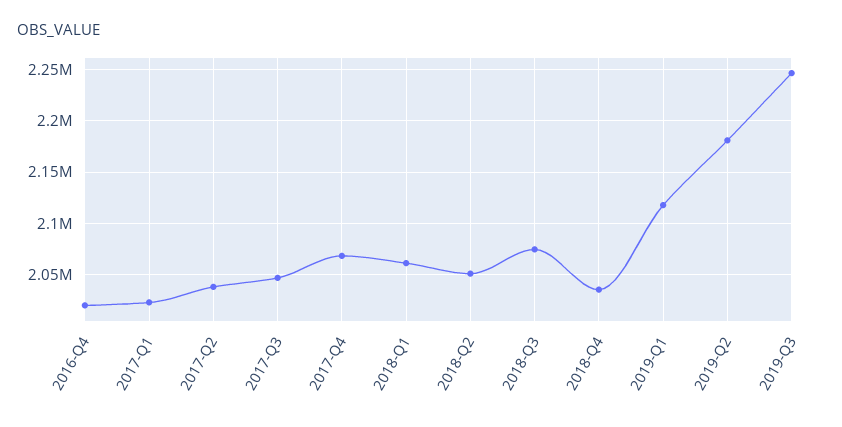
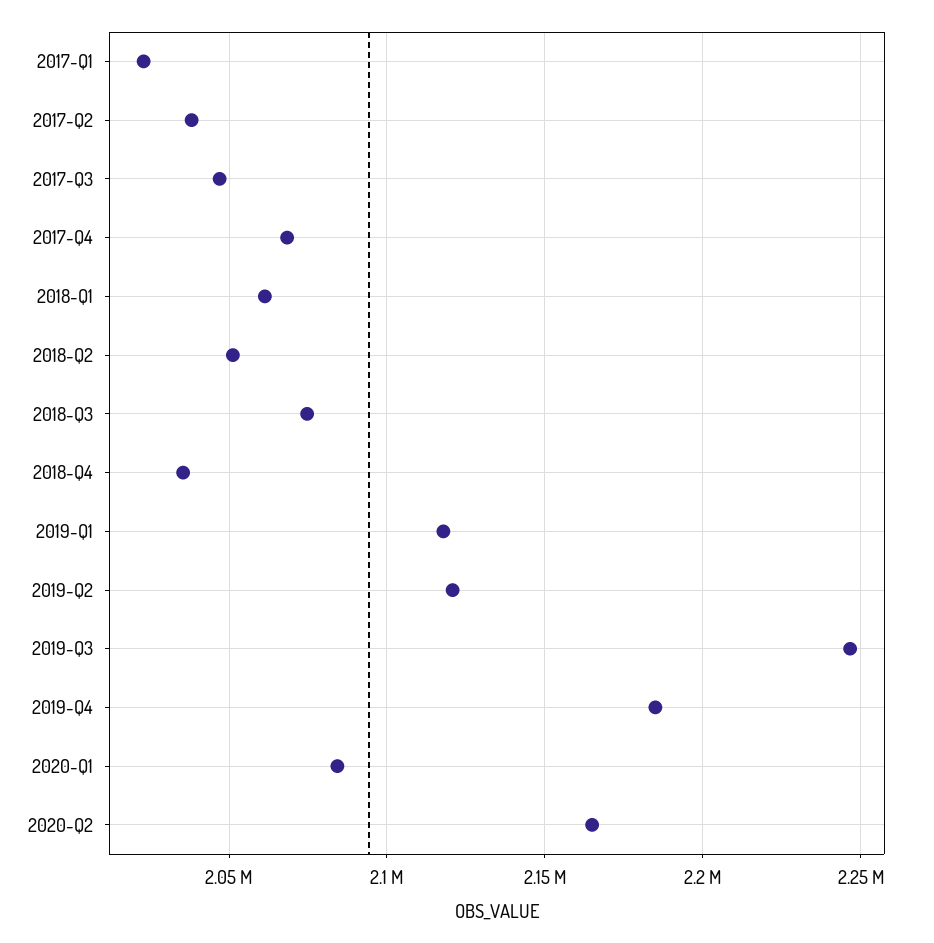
2016-Q4: 2020000 -> none
2019-Q2: 2180000 -> 2120000
2019-Q4: none -> 2185000
2020-Q1: none -> 2085000
2020-Q2: none -> 2165000

